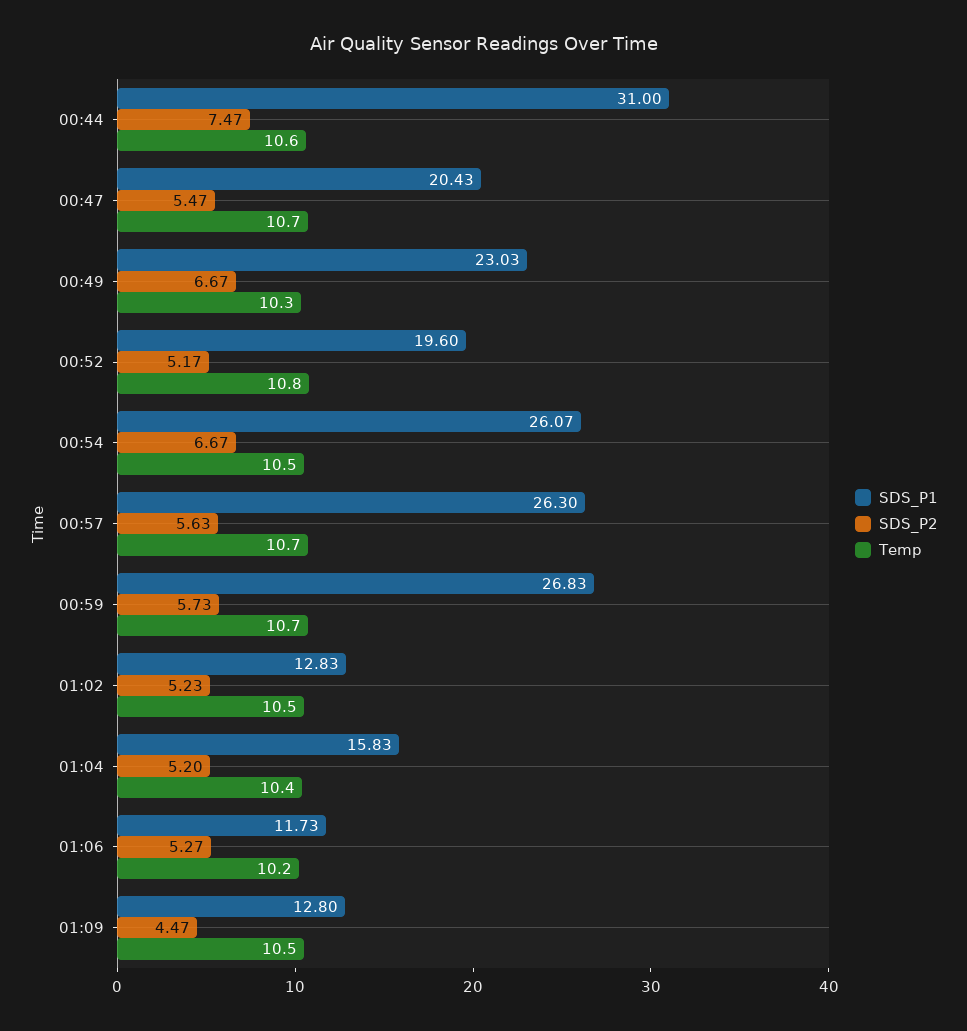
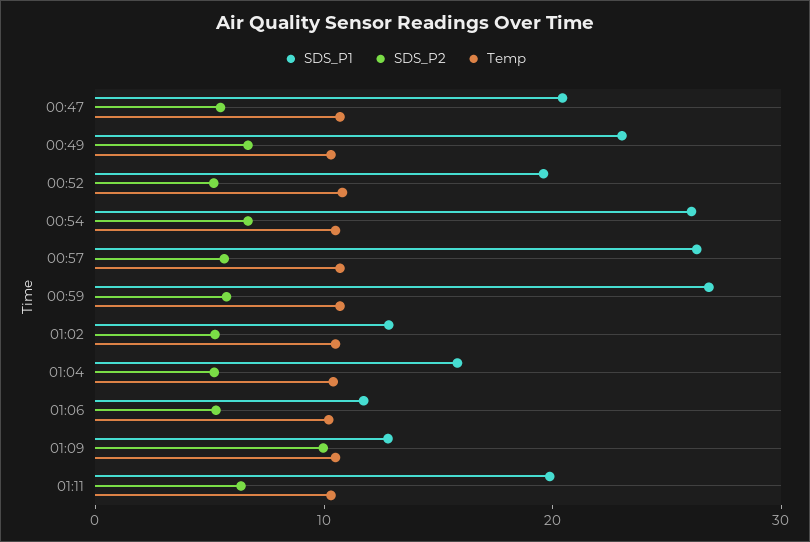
SDS_P1, 00:44: 31 -> none
SDS_P2, 00:44: 7.47 -> none
Temp, 00:44: 10.6 -> none
SDS_P2, 01:09: 4.47 -> 10
SDS_P1, 01:11: none -> 20
SDS_P2, 01:11: none -> 6
Temp, 01:11: none -> 10

